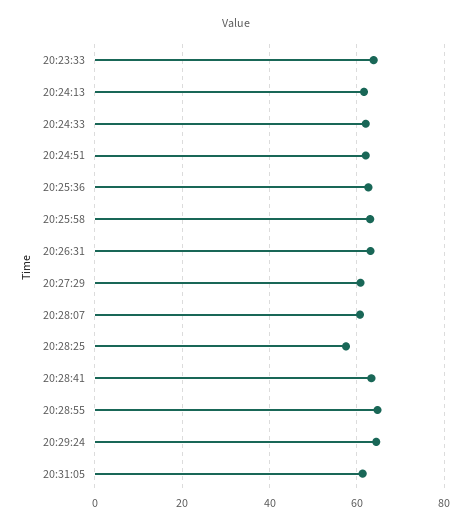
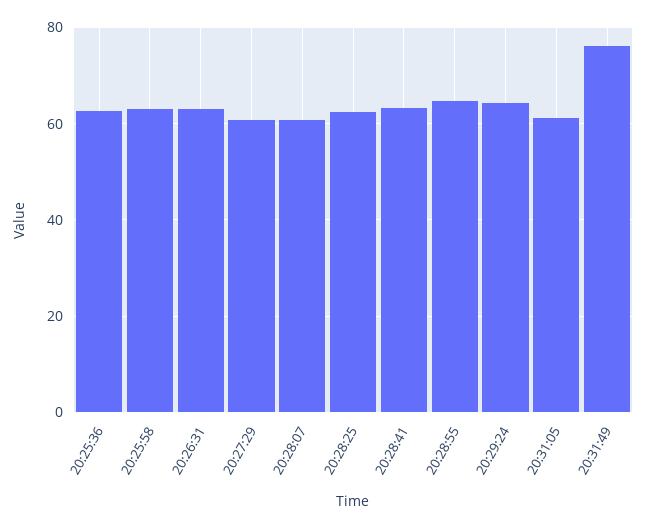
20:23:33: 64 -> none
20:24:13: 62 -> none
20:24:33: 62 -> none
20:24:51: 62 -> none
20:28:25: 58 -> 62
20:31:49: none -> 76

